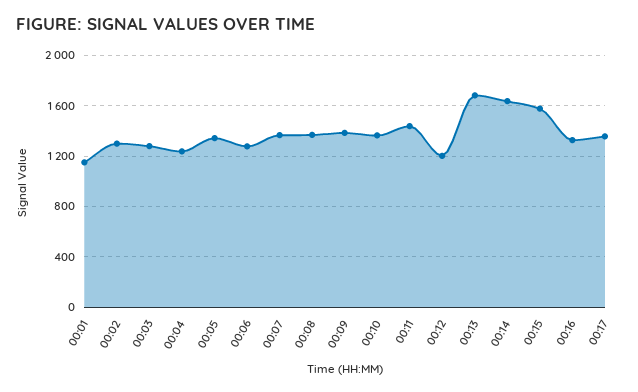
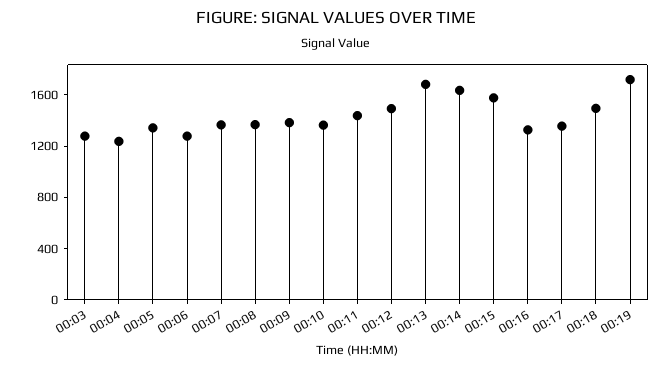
00:01: 1150 -> none
00:02: 1300 -> none
00:12: 1200 -> 1500
00:18: none -> 1500
00:19: none -> 1700

